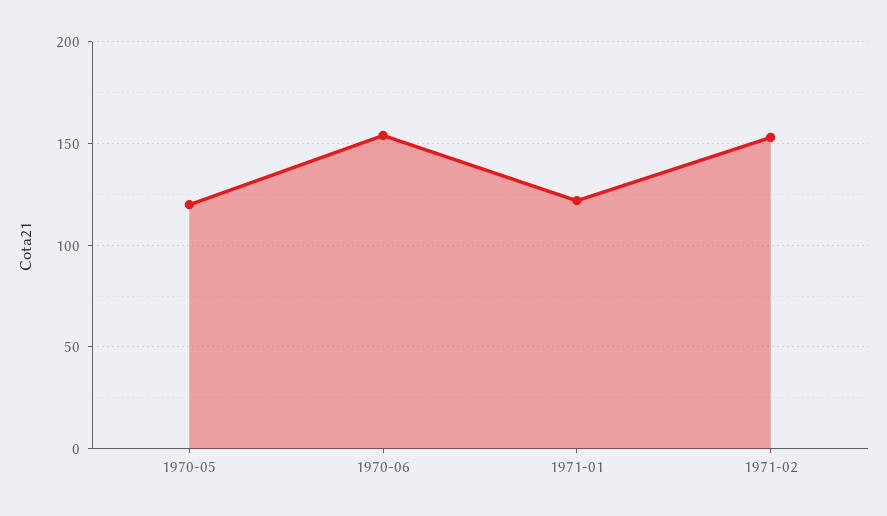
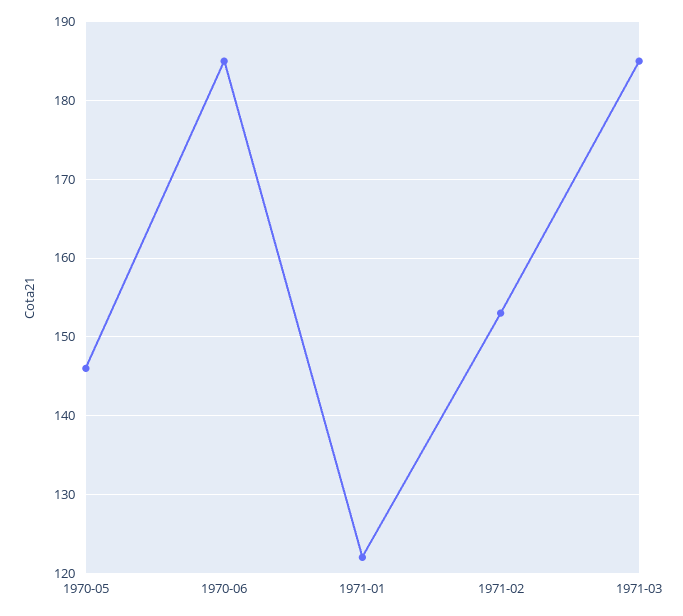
1970-05: 120 -> 146
1970-06: 155 -> 185
1971-03: none -> 185

